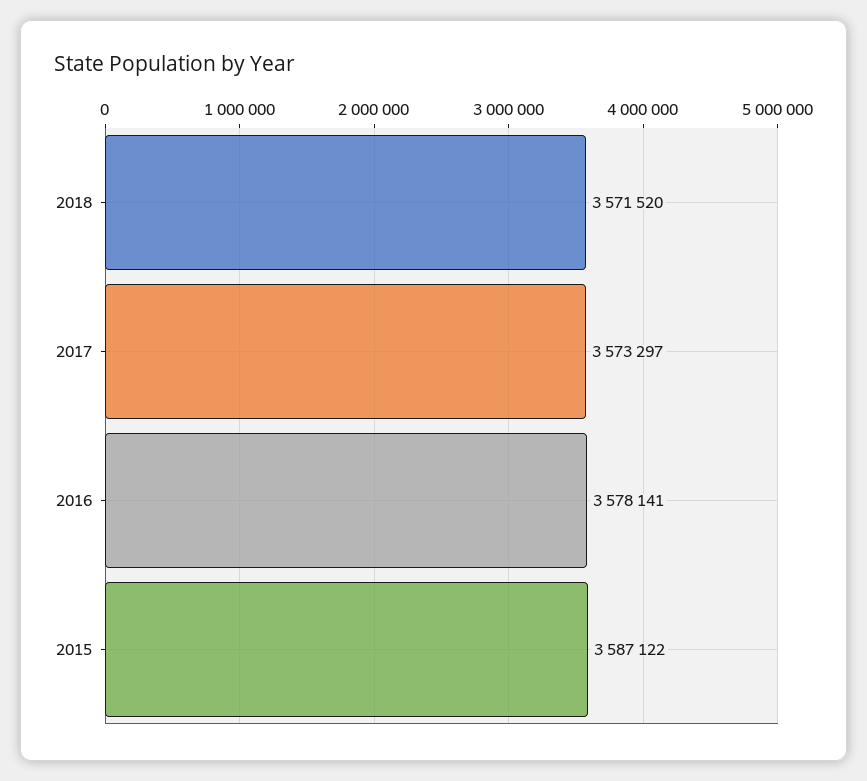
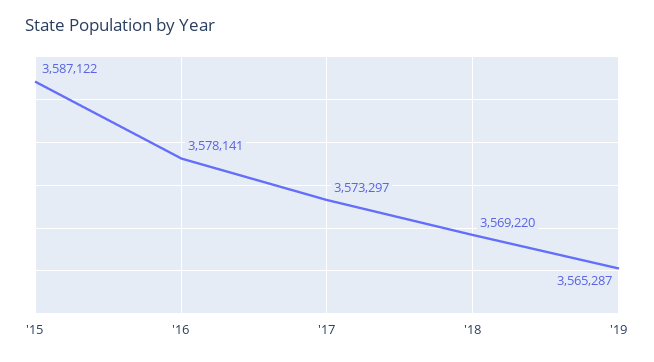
2018: 3571520 -> 3569220
'19: none -> 3565287

